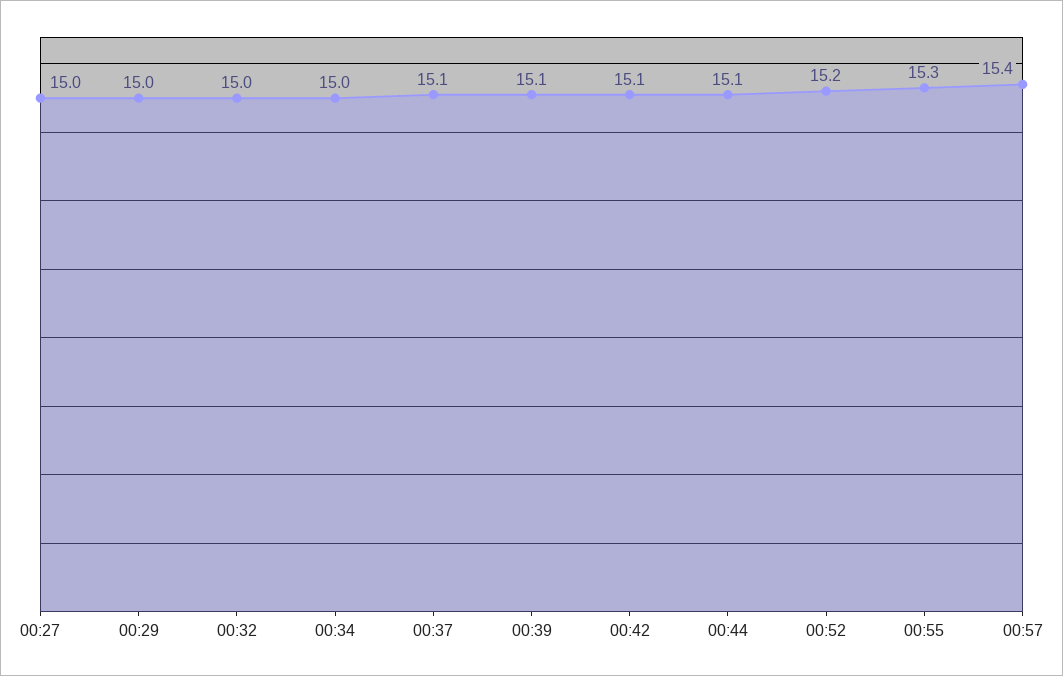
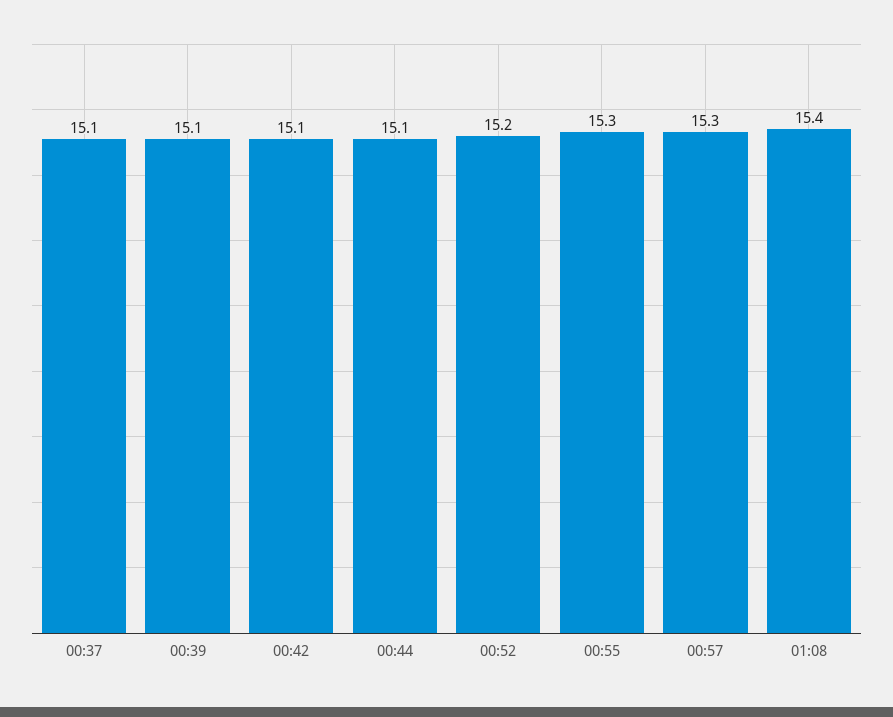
00:27: 15 -> none
00:29: 15 -> none
00:32: 15 -> none
00:34: 15 -> none
00:57: 15.4 -> 15.3
01:08: none -> 15.4

